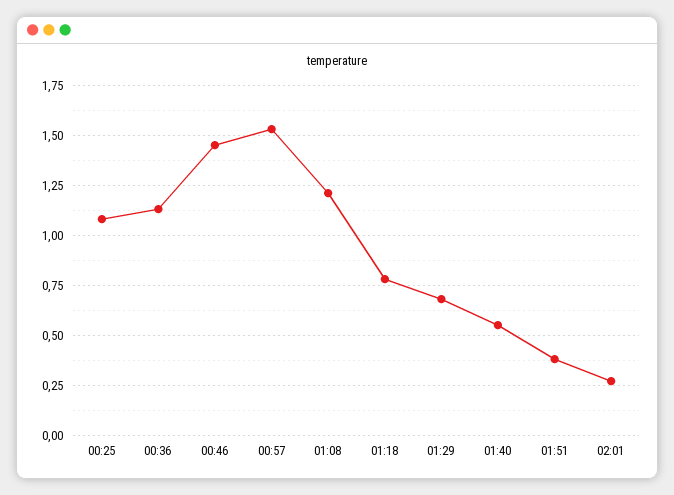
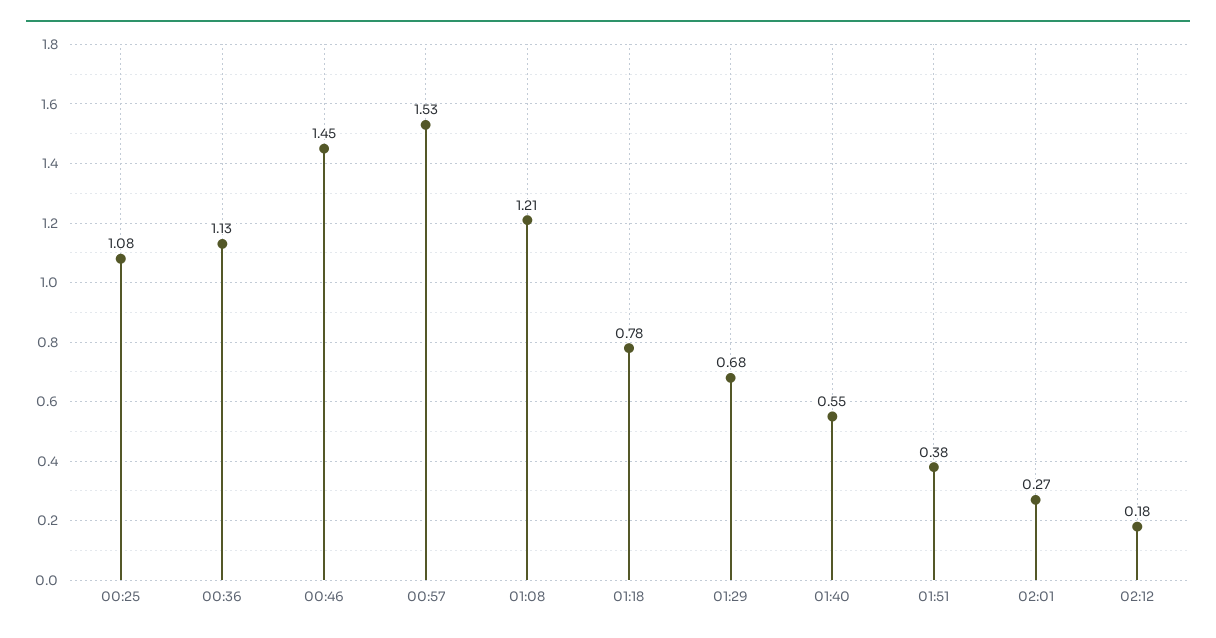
02:12: none -> 0.18

